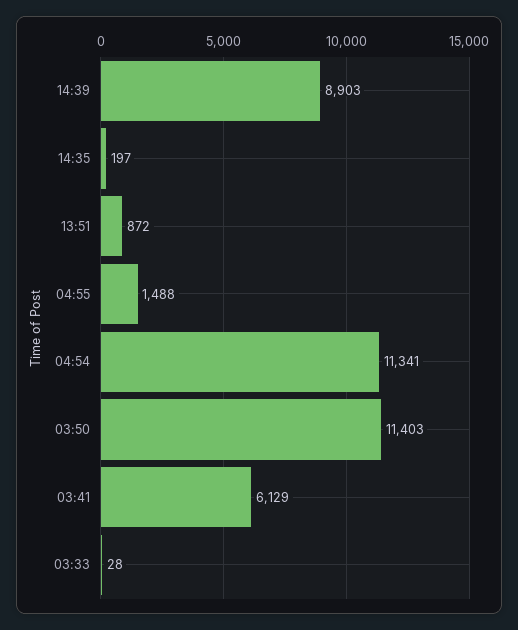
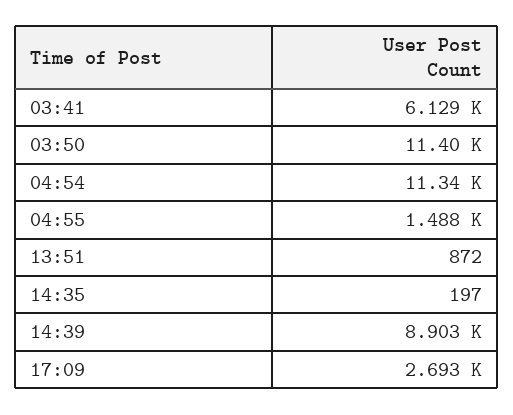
03:33: 28 -> none
17:09: none -> 2693

